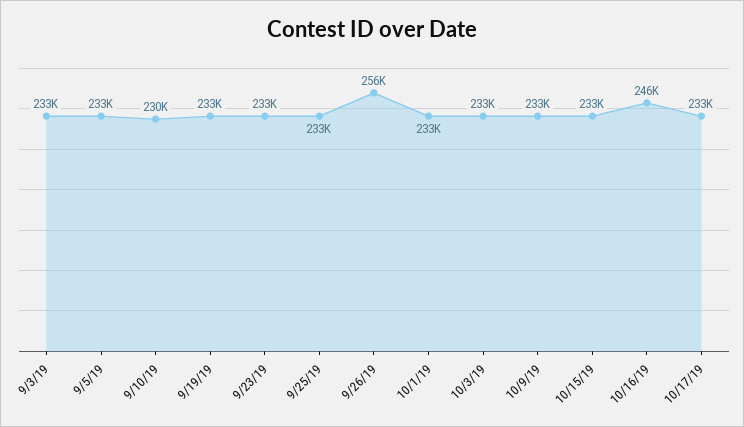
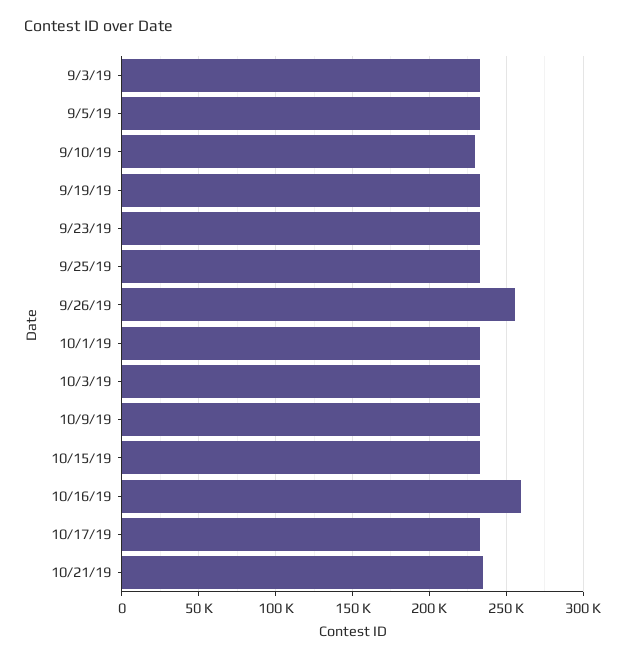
10/16/19: 246000 -> 260000
10/21/19: none -> 235000

